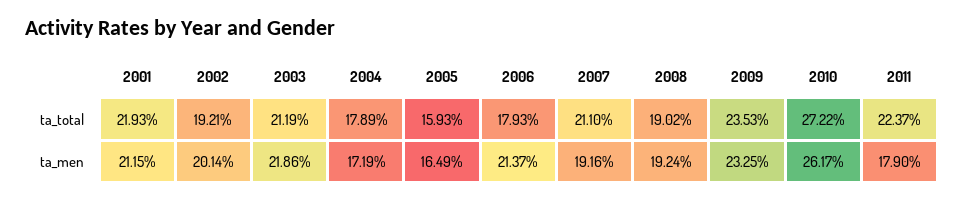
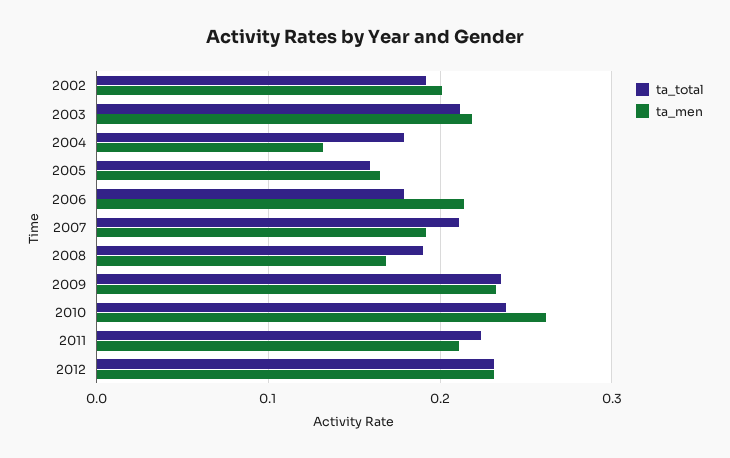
ta_total, 2001: 0.2193 -> none
ta_total, 2010: 0.2722 -> 0.24
ta_men, 2001: 0.2115 -> none
ta_men, 2004: 0.1719 -> 0.13
ta_men, 2008: 0.1924 -> 0.17
ta_men, 2011: 0.179 -> 0.21
ta_total, 2012: none -> 0.23
ta_men, 2012: none -> 0.23

